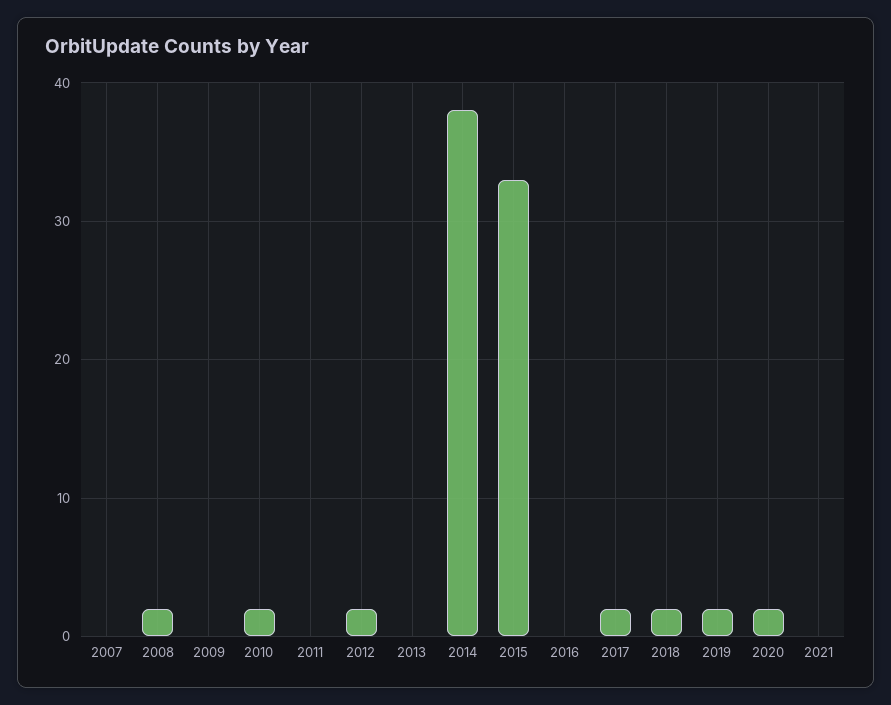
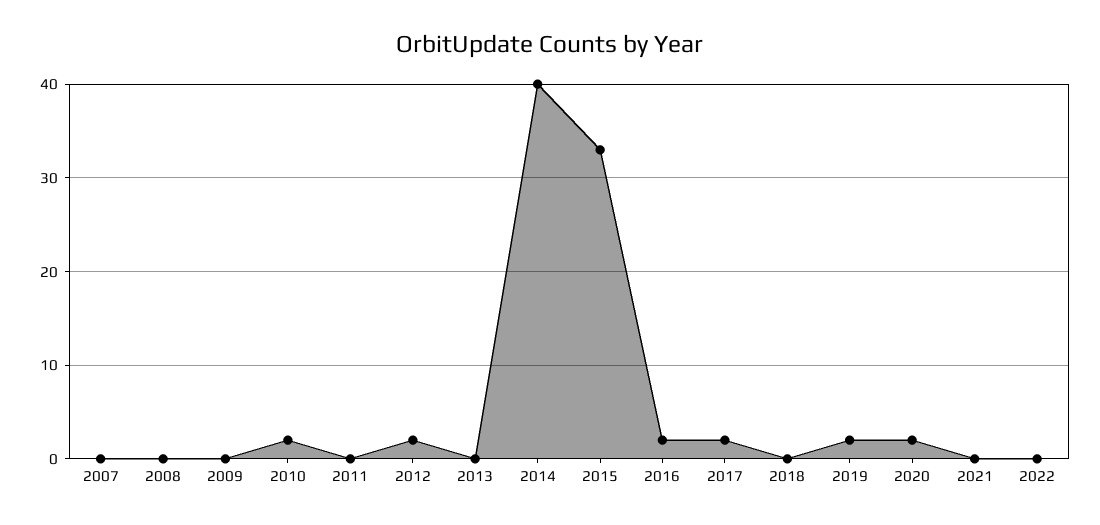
2008: 2 -> 0
2014: 38 -> 40
2016: 0 -> 2
2018: 2 -> 0
2022: none -> 0

